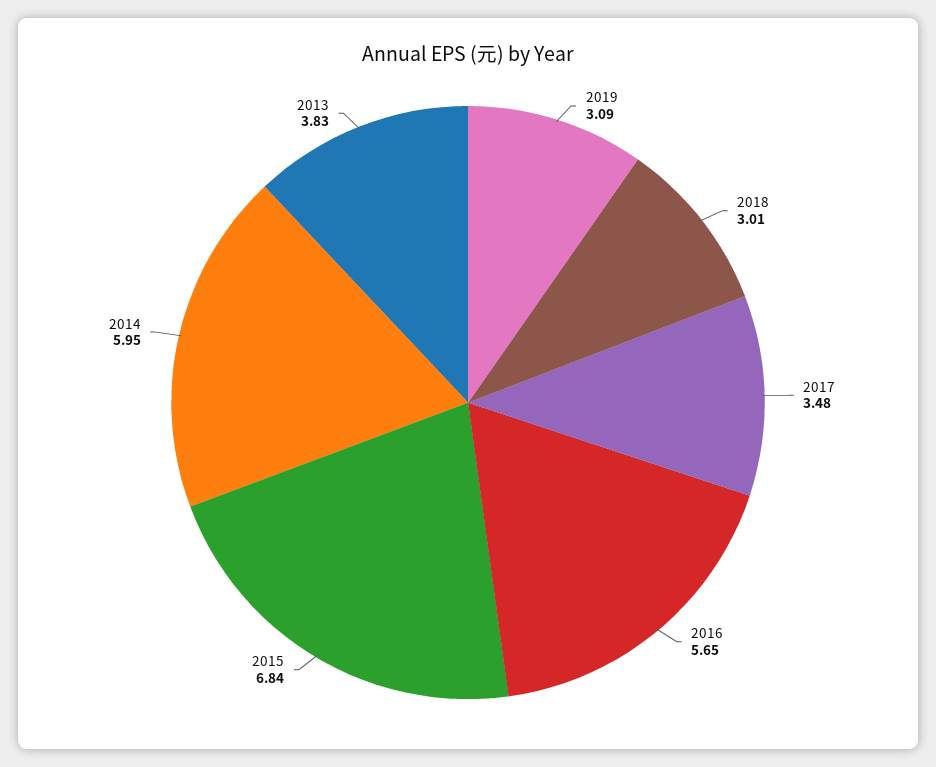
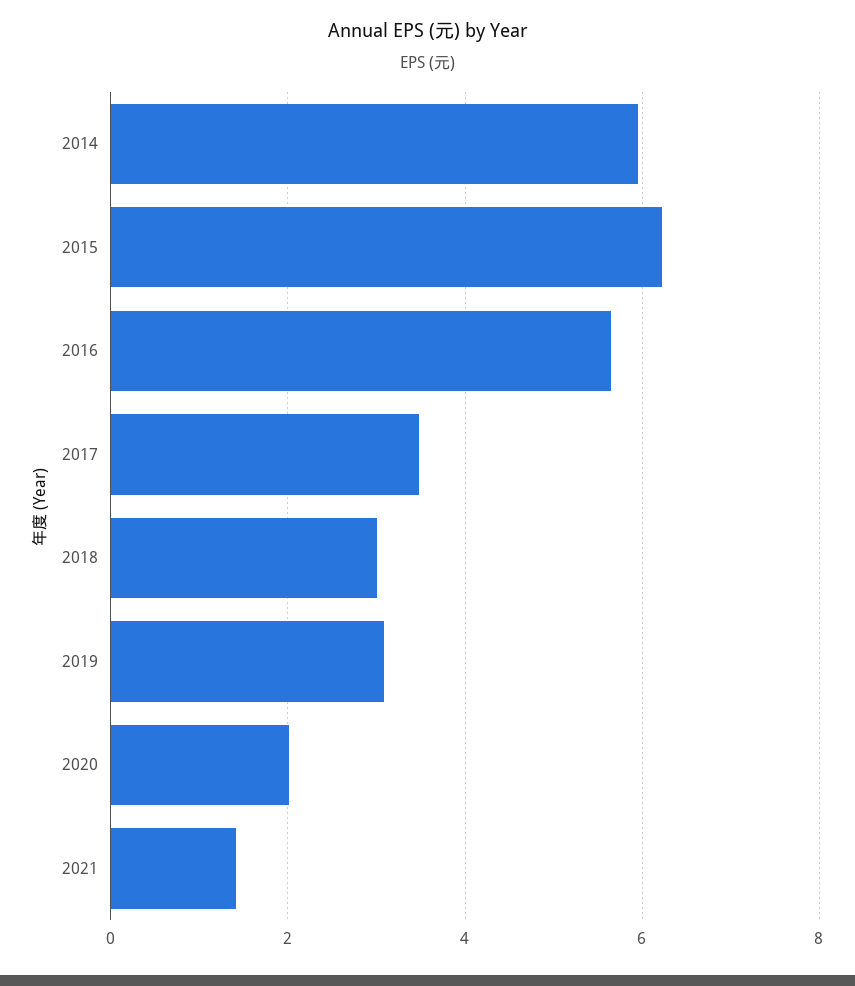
2015: 6.84 -> 6.2
2013: 3.83 -> none
2020: none -> 2
2021: none -> 1.4

